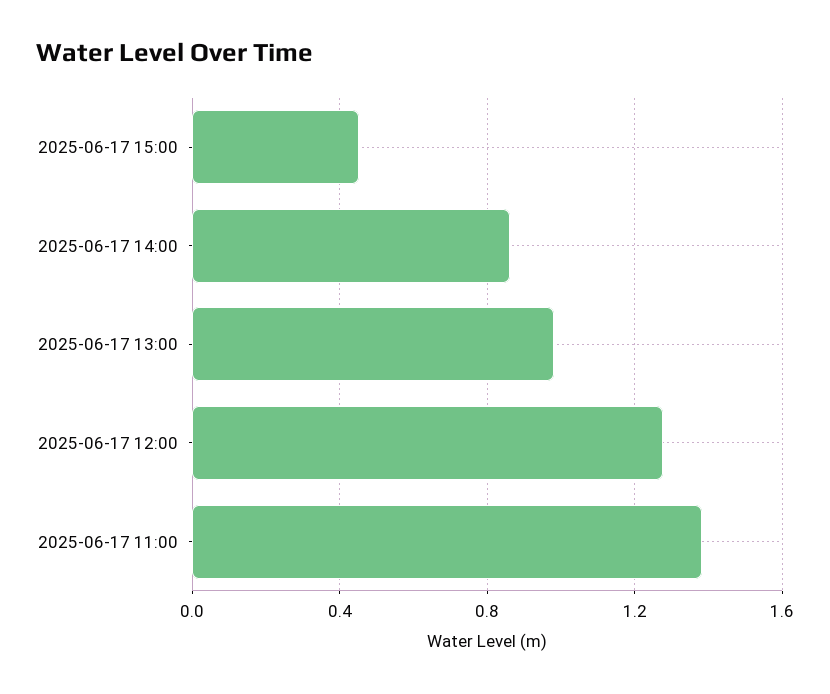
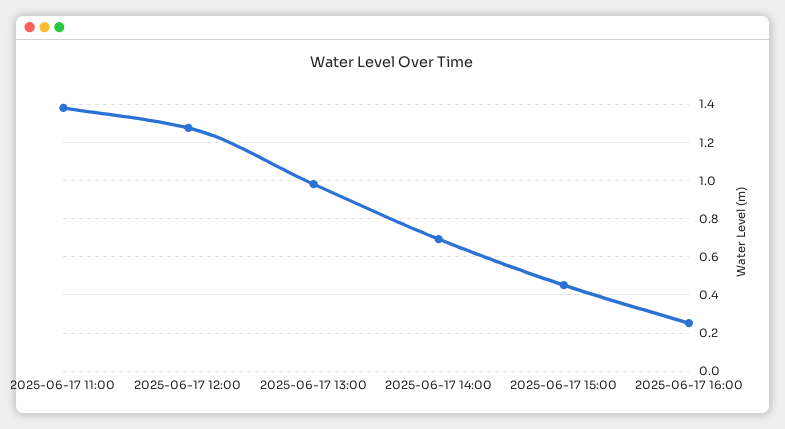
2025-06-17 14:00: 0.85 -> 0.7
2025-06-17 16:00: none -> 0.25

